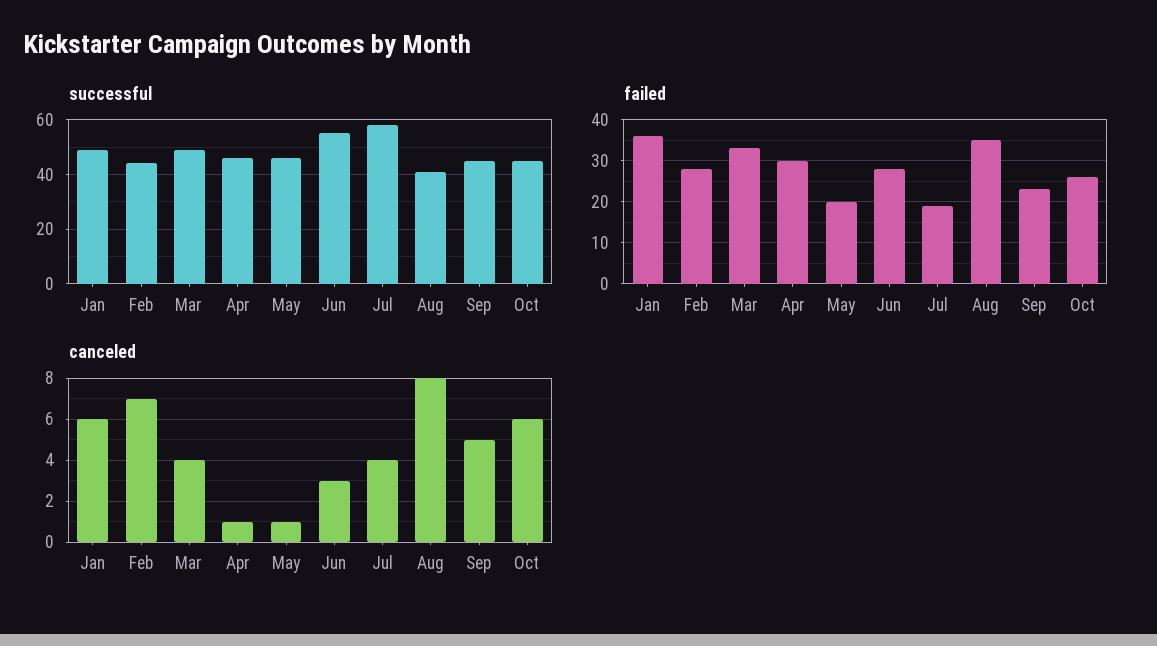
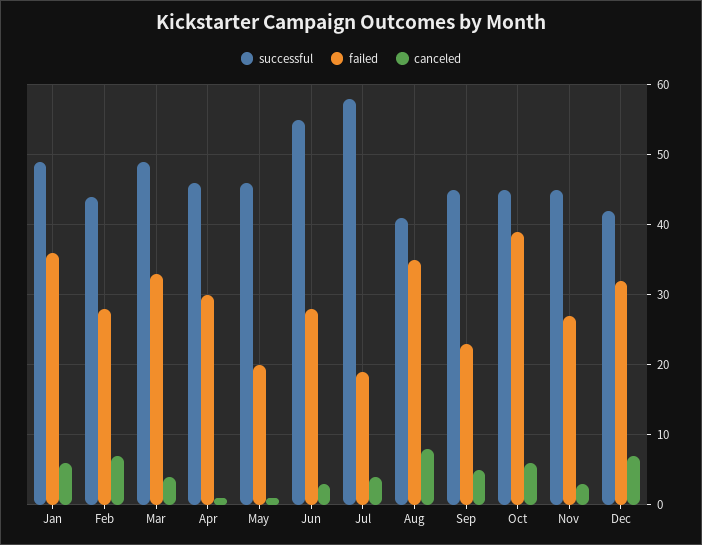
failed, Oct: 25 -> 39
successful, Nov: none -> 45
failed, Nov: none -> 27
canceled, Nov: none -> 3
successful, Dec: none -> 42
failed, Dec: none -> 32
canceled, Dec: none -> 7

